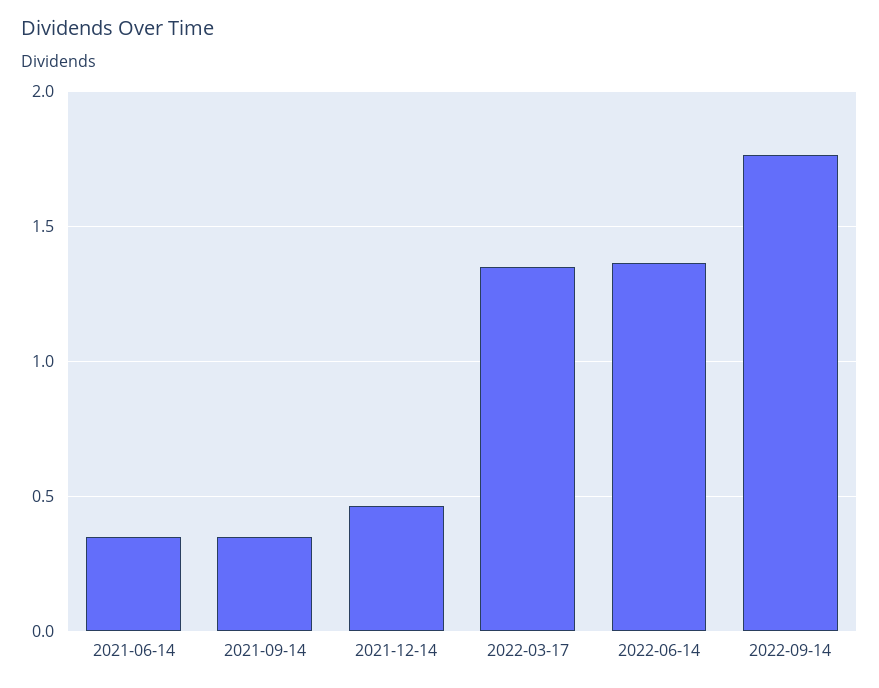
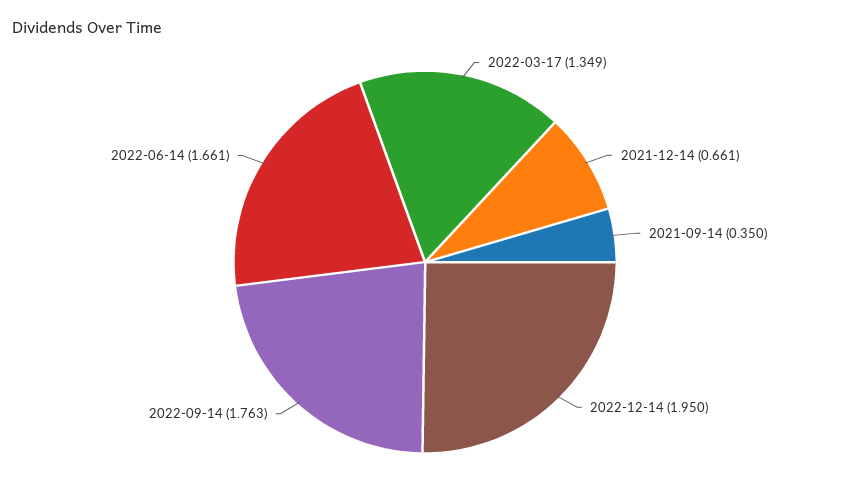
2021-06-14: 0.35 -> none
2021-12-14: 0.45 -> 0.661
2022-06-14: 1.35 -> 1.661
2022-12-14: none -> 1.95

